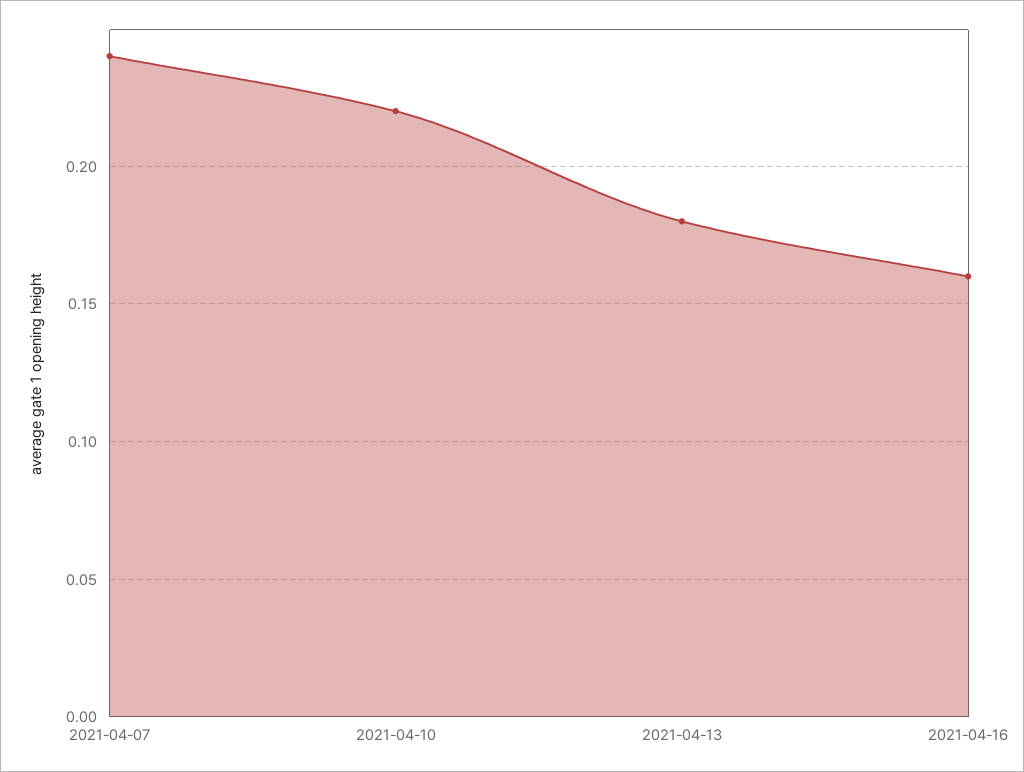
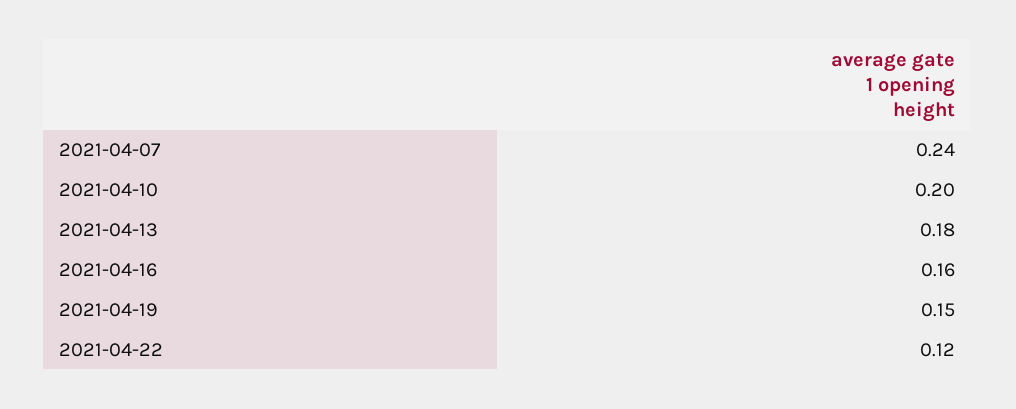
2021-04-10: 0.22 -> 0.2
2021-04-19: none -> 0.15
2021-04-22: none -> 0.12

